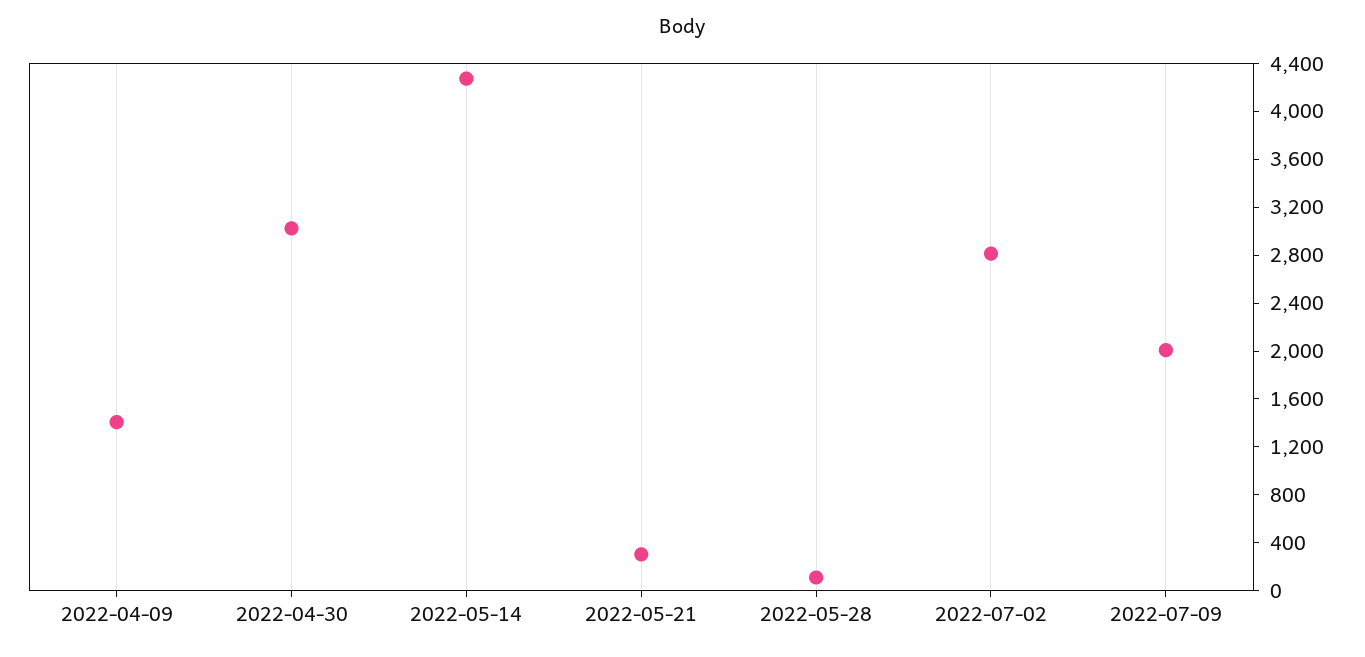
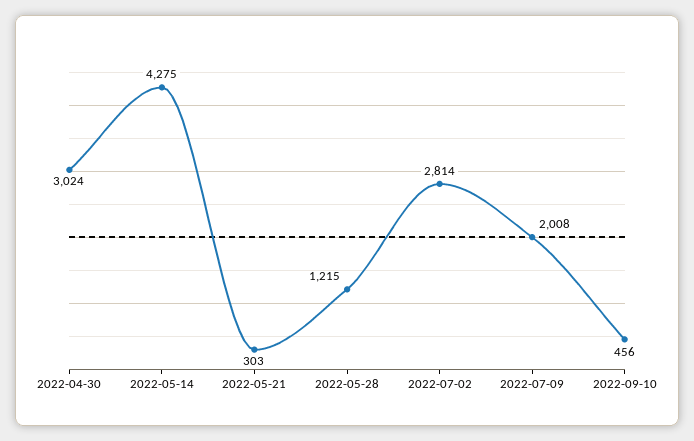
2022-04-09: 1400 -> none
2022-05-28: 100 -> 1215
2022-09-10: none -> 456

